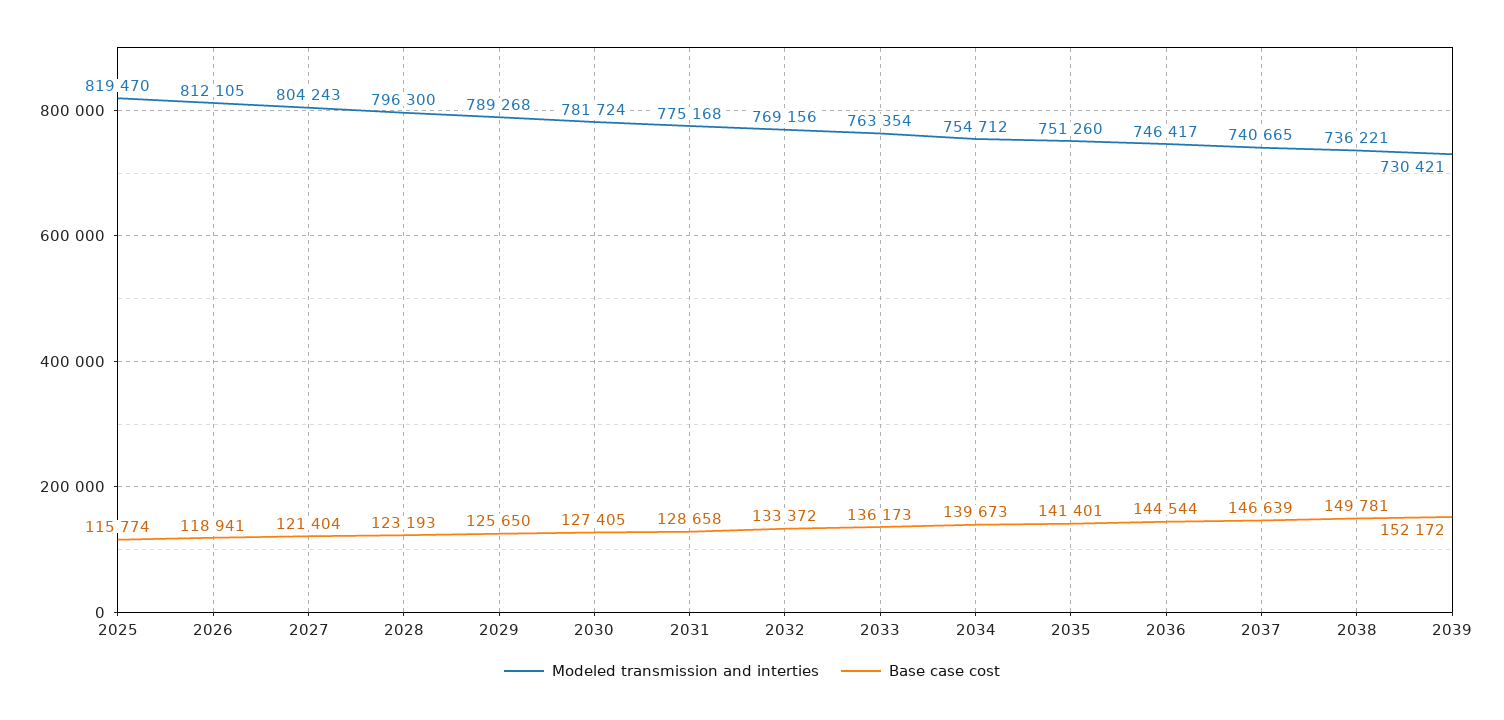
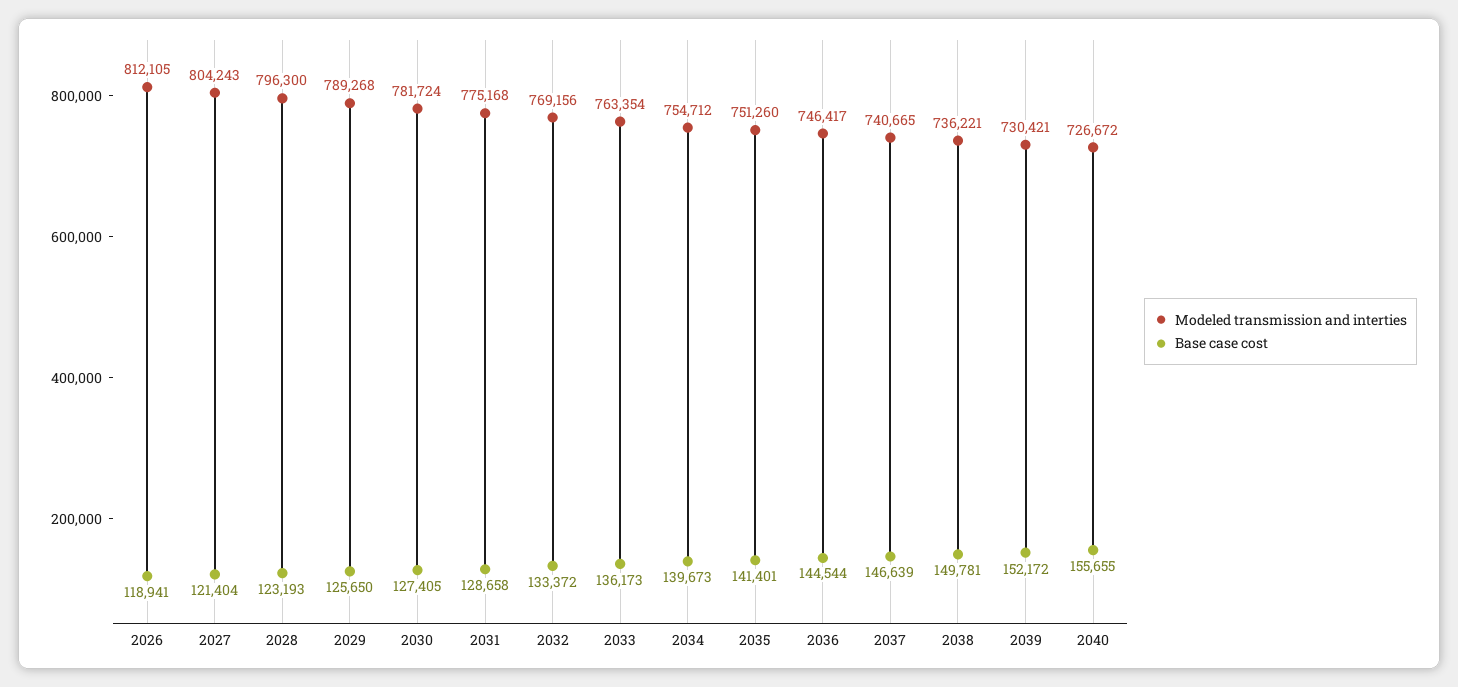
Modeled transmission and interties, 2025: 819470 -> none
Base case cost, 2025: 115774 -> none
Modeled transmission and interties, 2040: none -> 726672
Base case cost, 2040: none -> 155655

